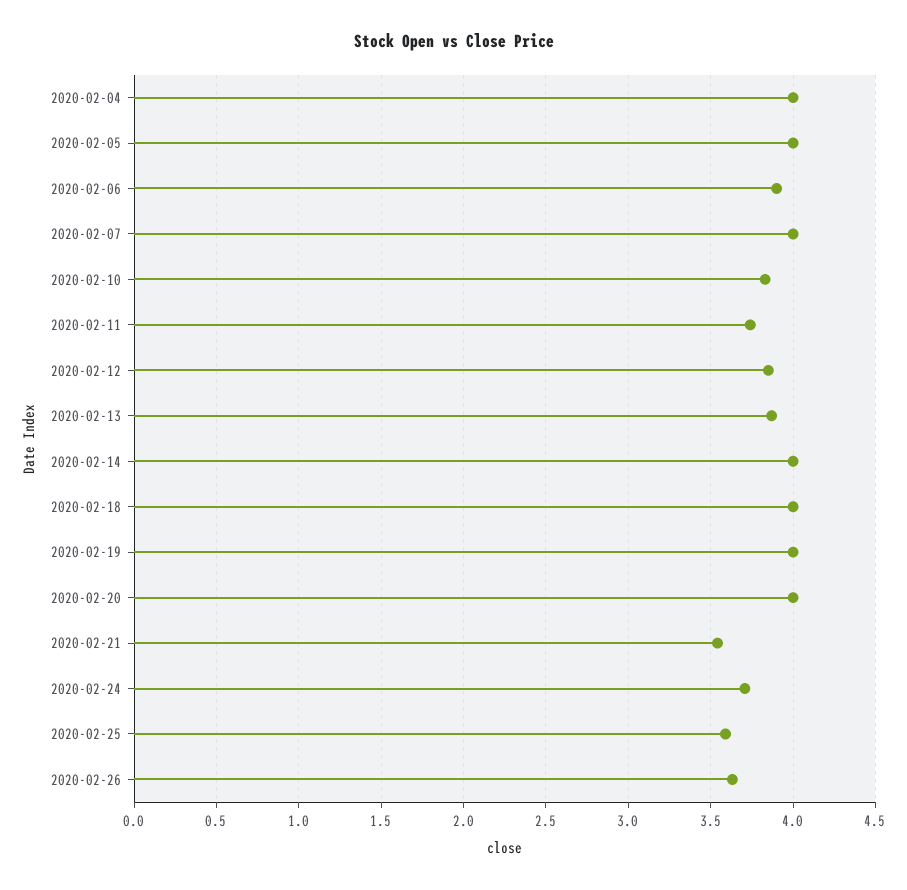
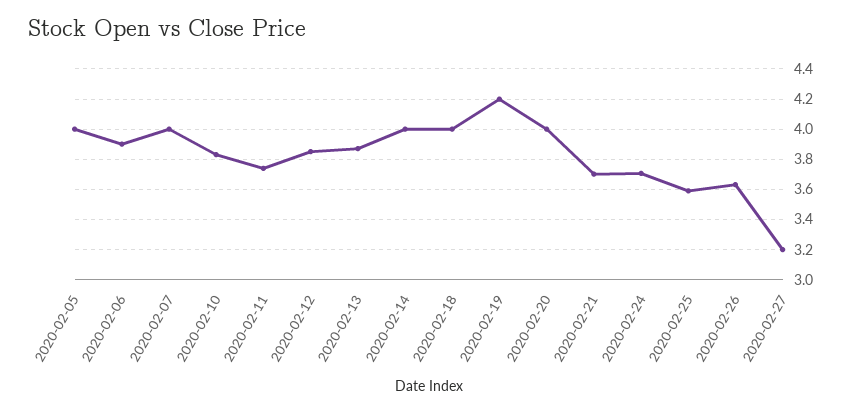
2020-02-04: 4 -> none
2020-02-19: 4 -> 4.2
2020-02-21: 3.55 -> 3.7
2020-02-27: none -> 3.2

